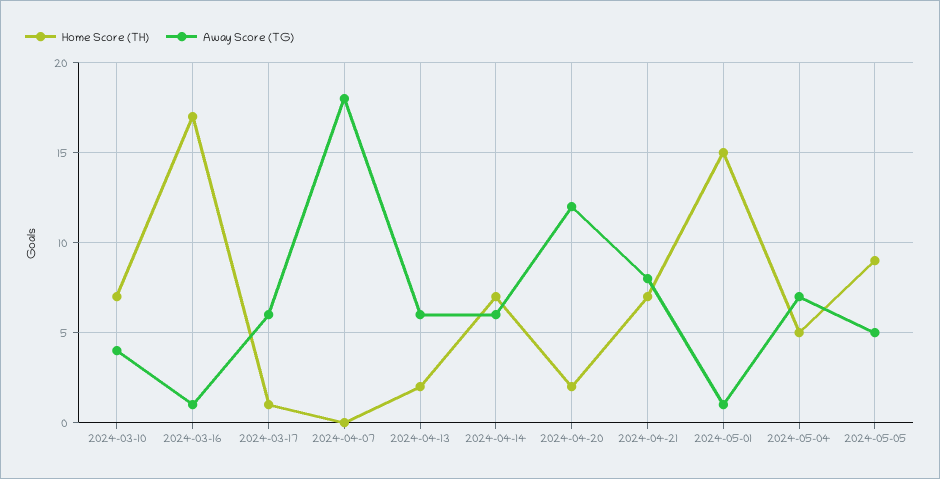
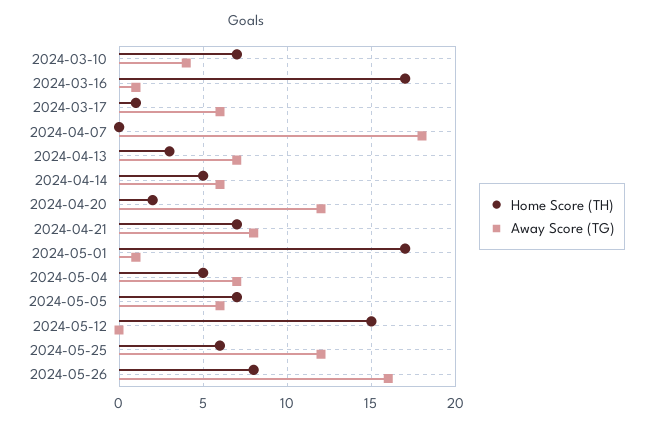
Home Score (TH), 2024-04-13: 2 -> 3
Away Score (TG), 2024-04-13: 6 -> 7
Home Score (TH), 2024-04-14: 7 -> 5
Home Score (TH), 2024-05-01: 15 -> 17
Home Score (TH), 2024-05-05: 9 -> 7
Away Score (TG), 2024-05-05: 5 -> 6
Home Score (TH), 2024-05-12: none -> 15
Away Score (TG), 2024-05-12: none -> 0
Home Score (TH), 2024-05-25: none -> 6
Away Score (TG), 2024-05-25: none -> 12
Home Score (TH), 2024-05-26: none -> 8
Away Score (TG), 2024-05-26: none -> 16

